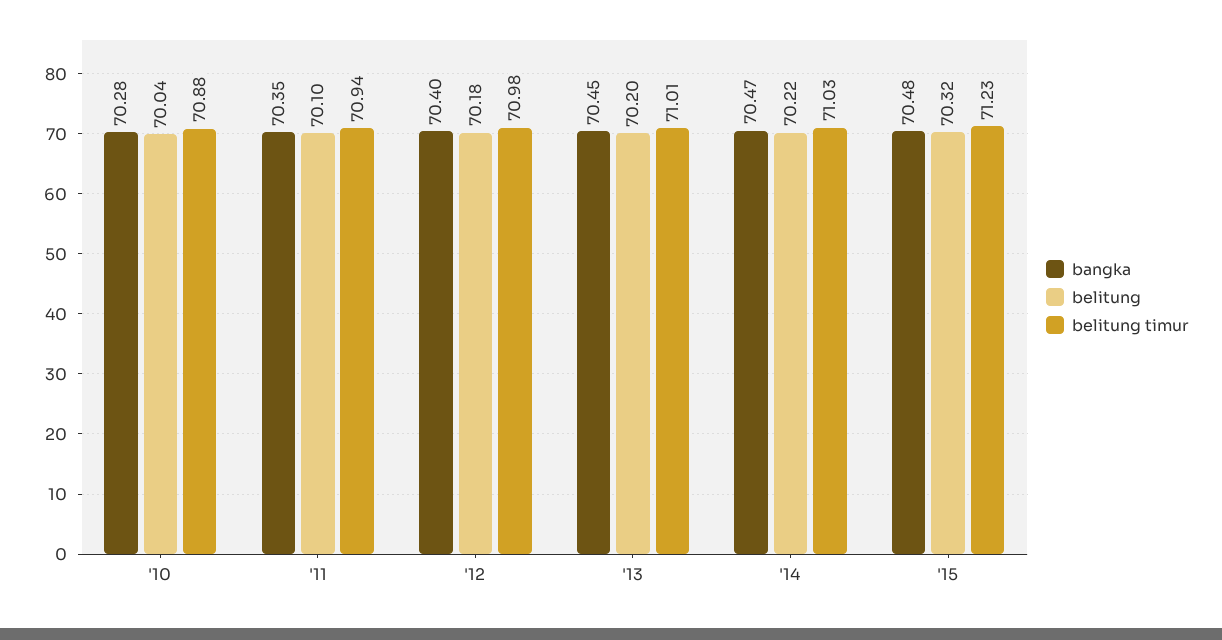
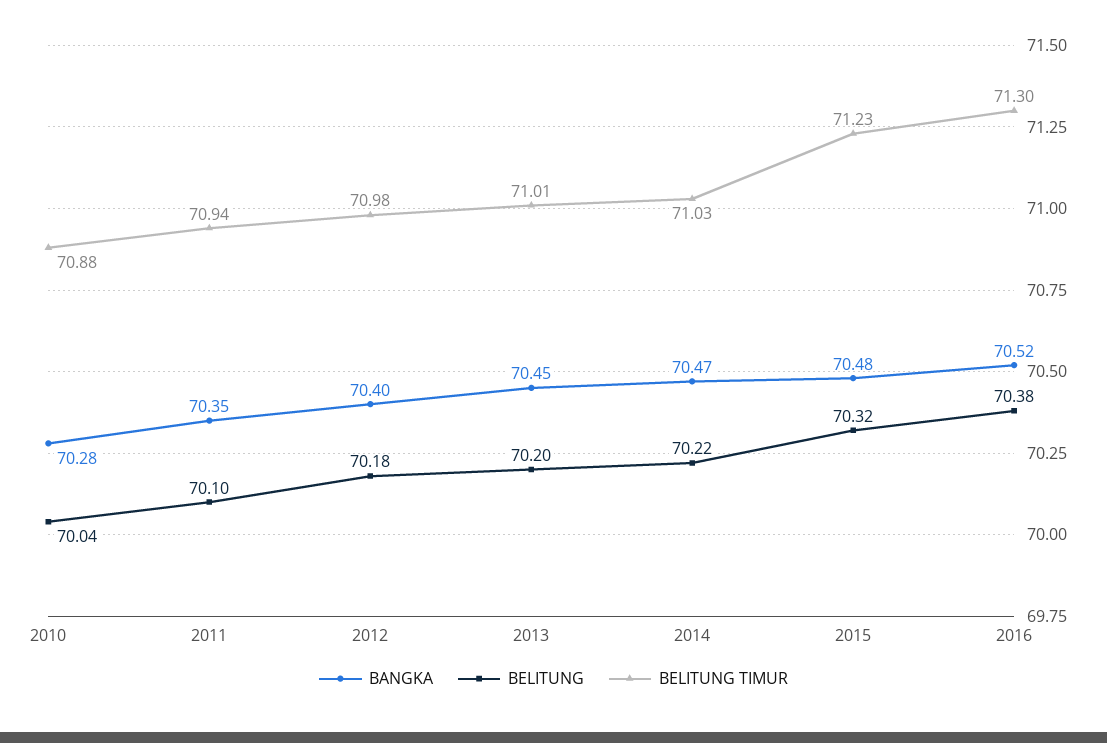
bangka, 2016: none -> 70.52
belitung, 2016: none -> 70.38
belitung timur, 2016: none -> 71.3

